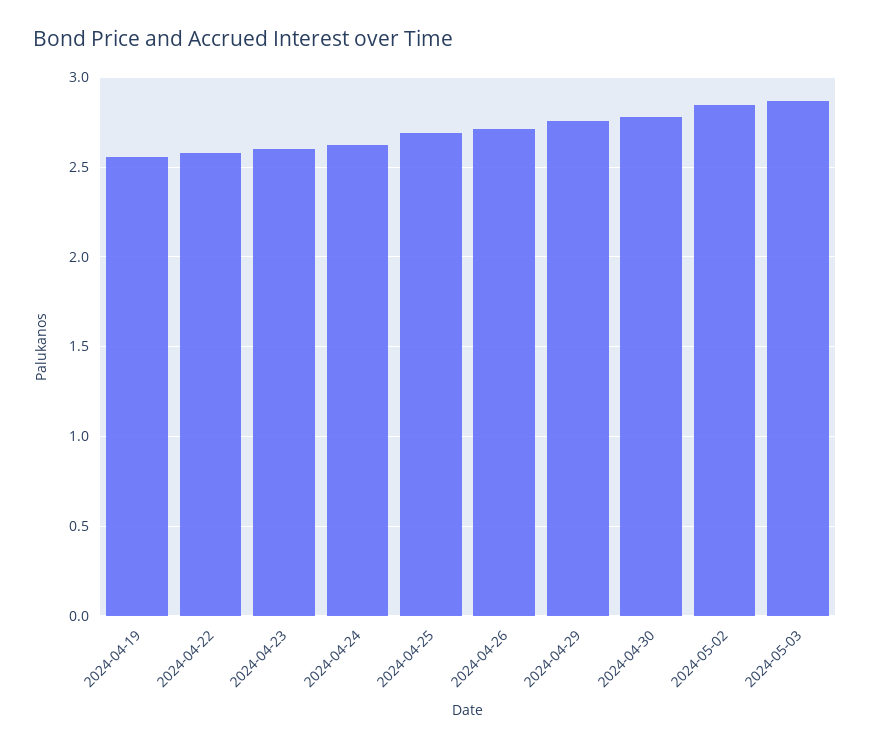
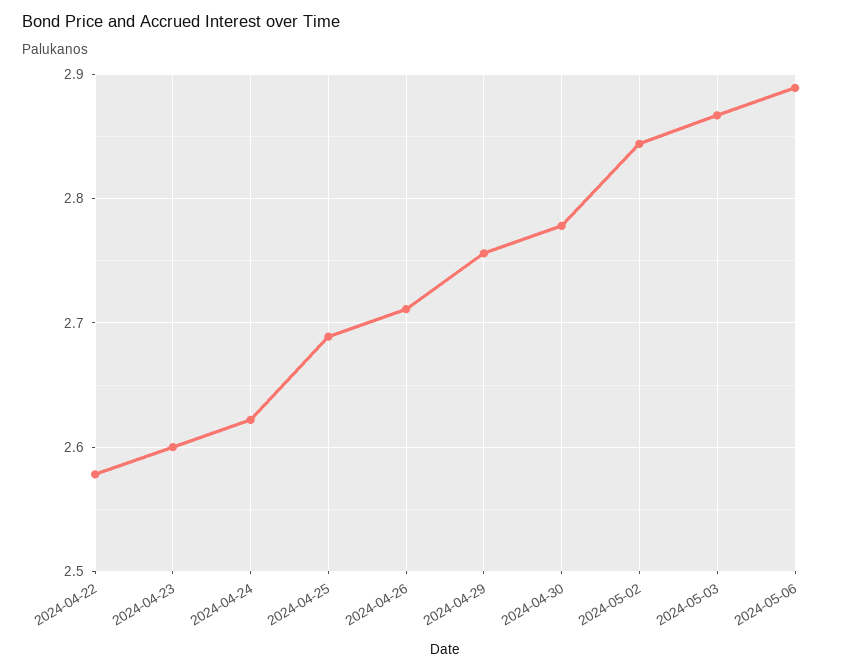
2024-04-19: 2.55 -> none
2024-05-06: none -> 2.89

